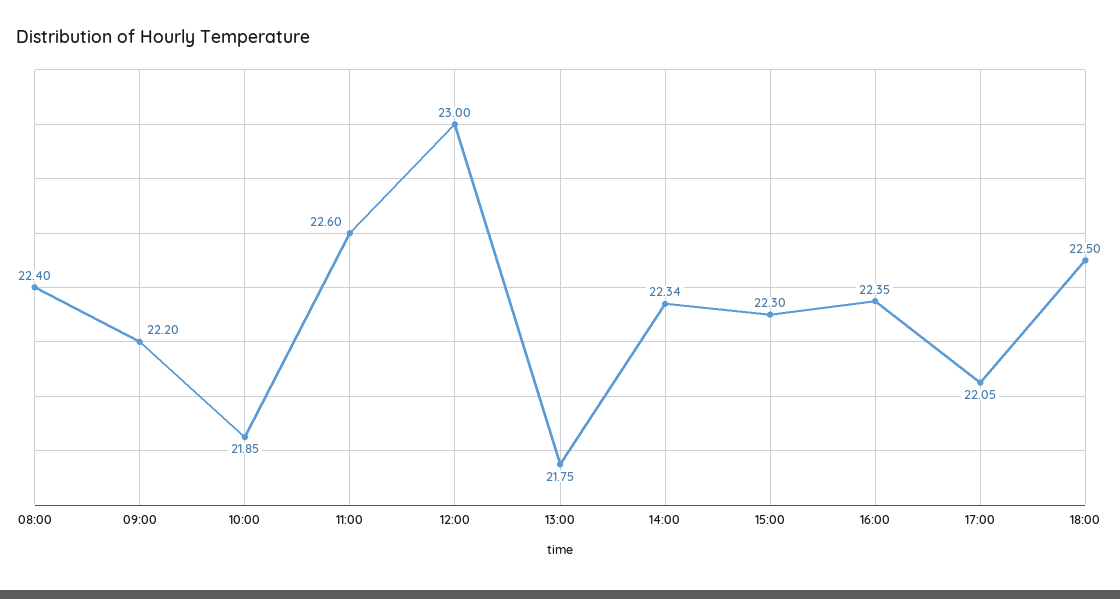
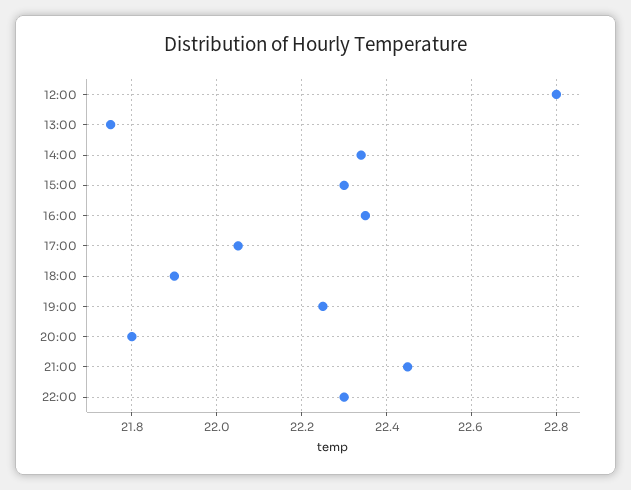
08:00: 22.4 -> none
09:00: 22.2 -> none
10:00: 21.85 -> none
11:00: 22.6 -> none
12:00: 23 -> 22.8
18:00: 22.5 -> 21.9
19:00: none -> 22.25
20:00: none -> 21.8
21:00: none -> 22.45
22:00: none -> 22.3

